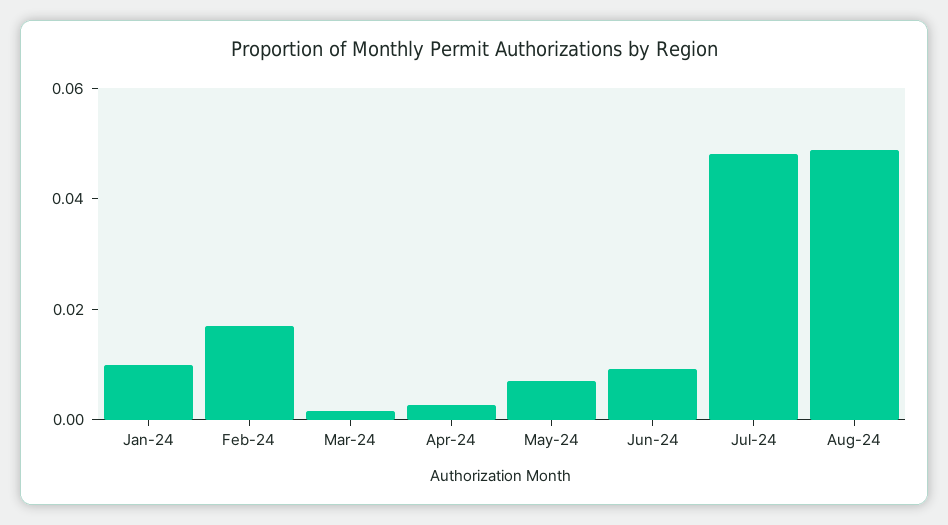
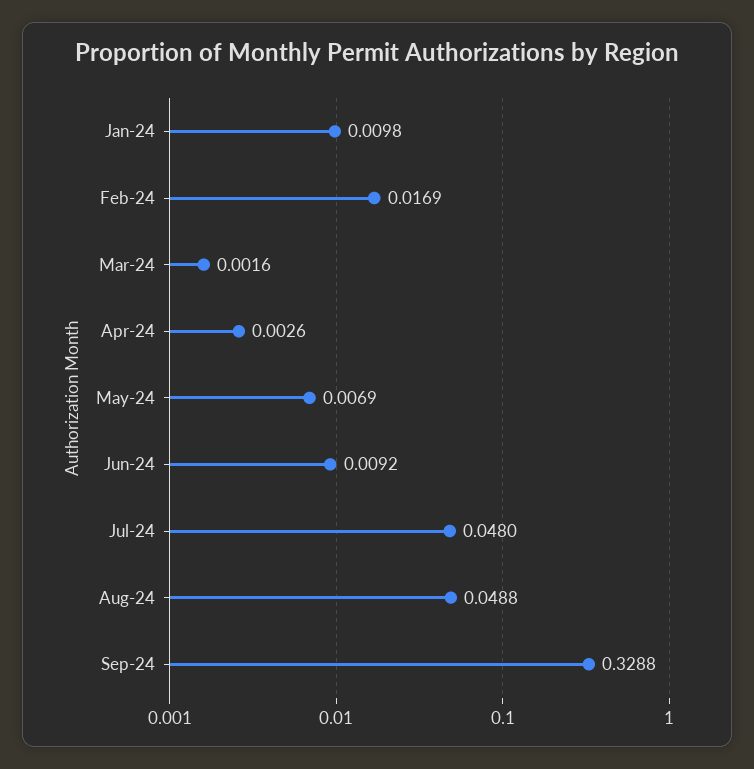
Sep-24: none -> 0.3288

